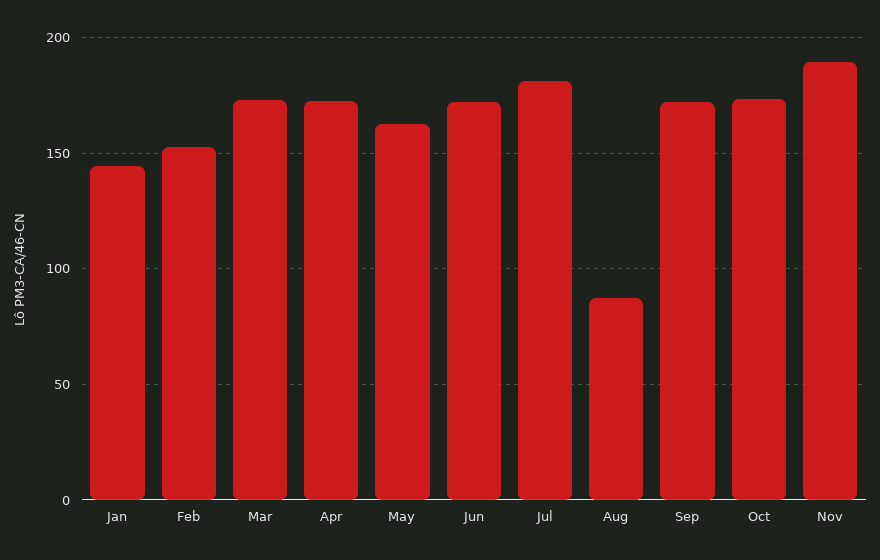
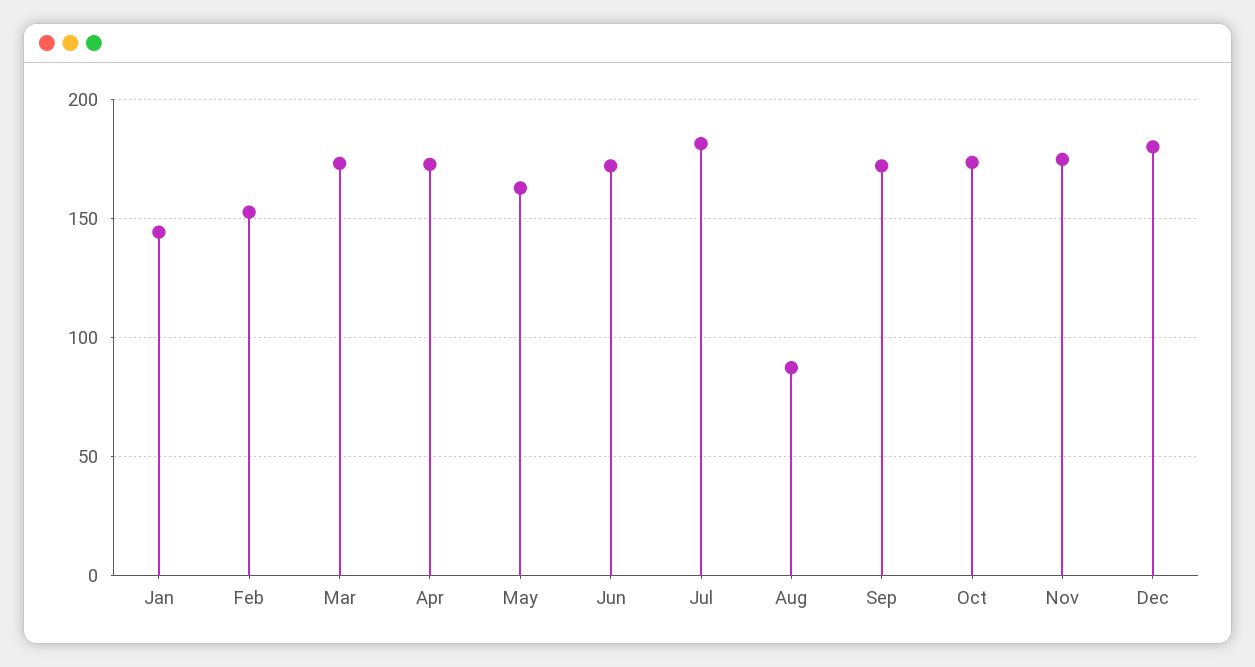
Nov: 190 -> 175
Dec: none -> 180

